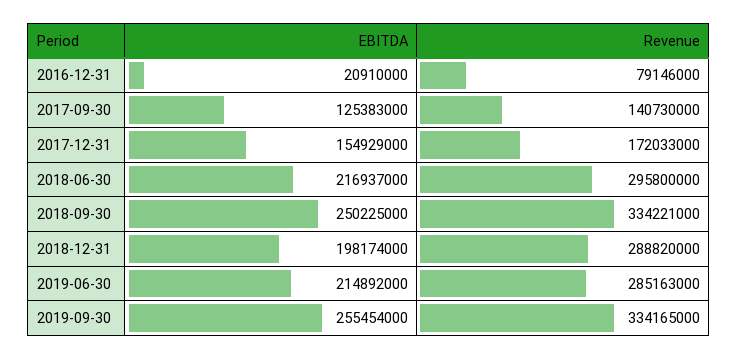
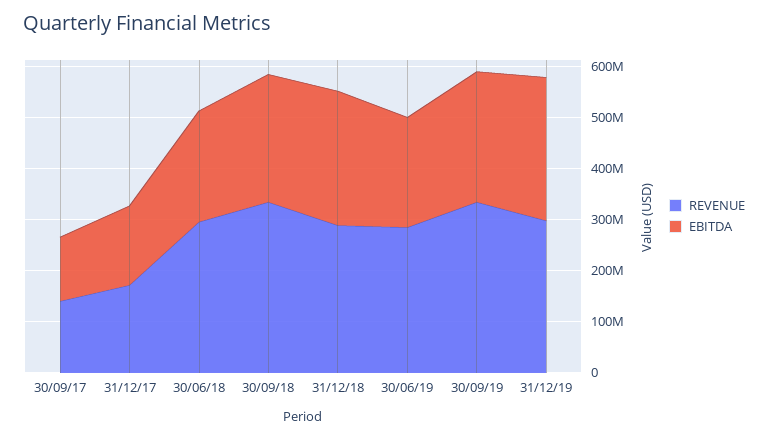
EBITDA, 2016-12-31: 20910000 -> none
Revenue, 2016-12-31: 79146000 -> none
EBITDA, 2018-12-31: 198174000 -> 260000000
Revenue, 31/12/19: none -> 300000000
EBITDA, 31/12/19: none -> 280000000

